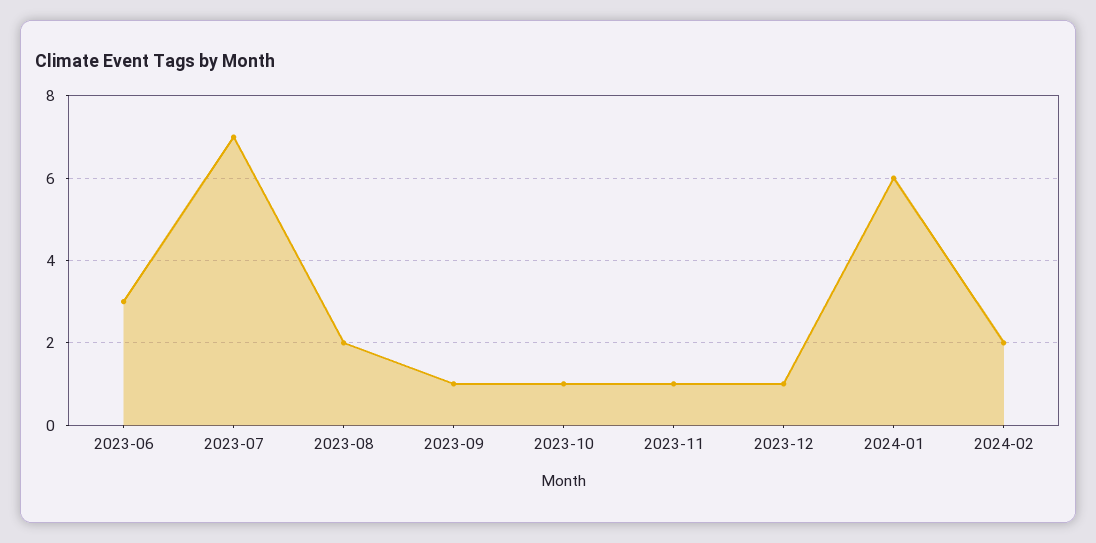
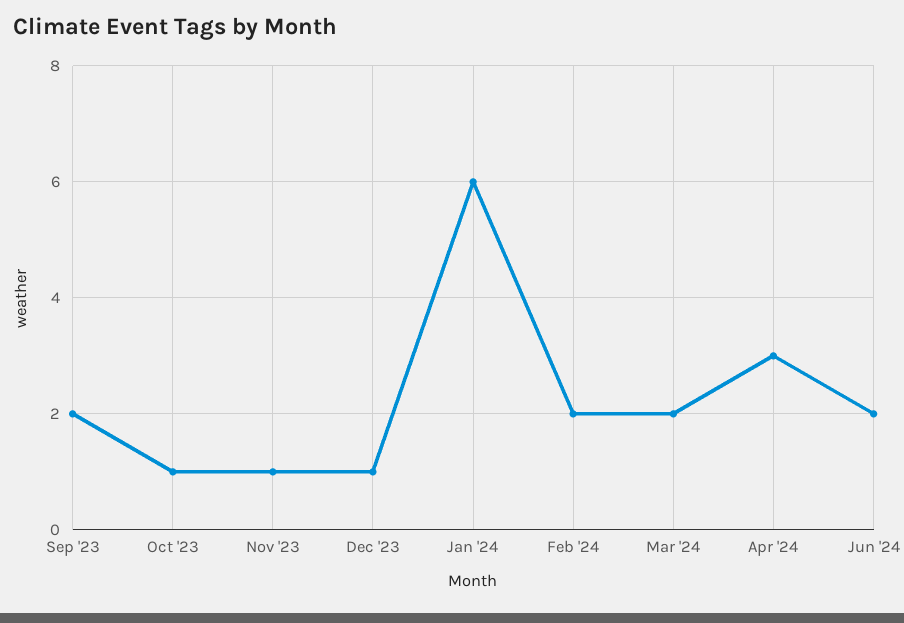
2023-06: 3 -> none
2023-07: 7 -> none
2023-08: 2 -> none
2023-09: 1 -> 2
Mar '24: none -> 2
Apr '24: none -> 3
Jun '24: none -> 2

